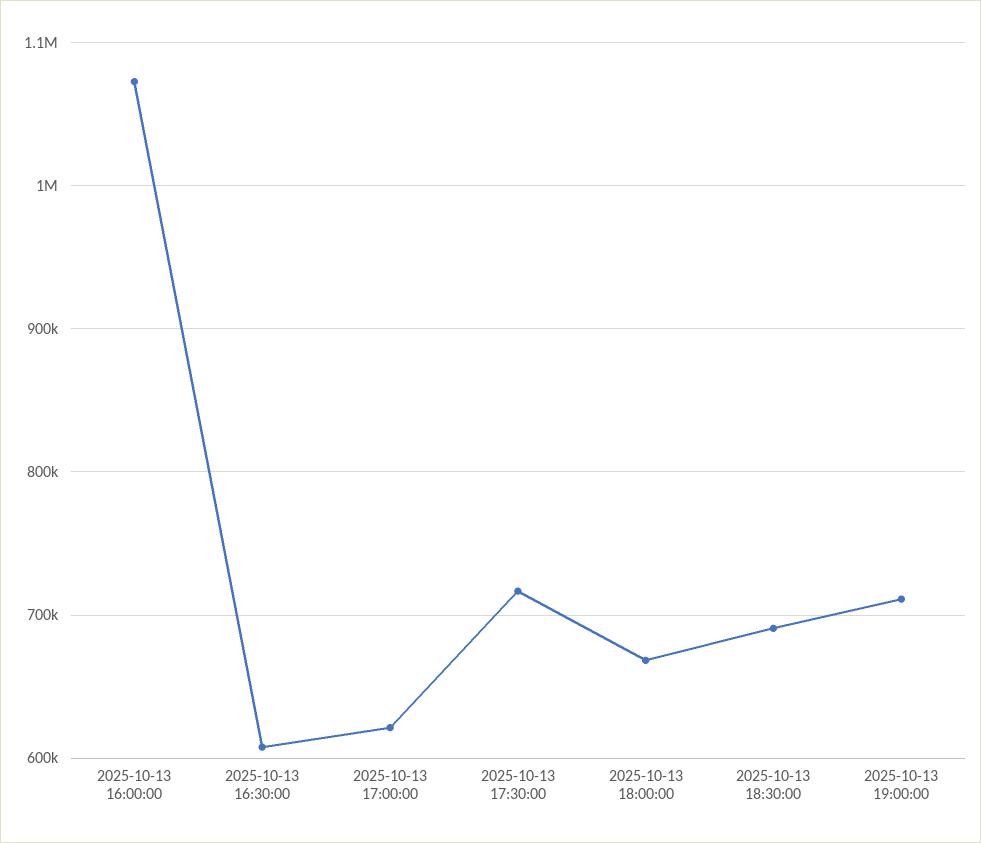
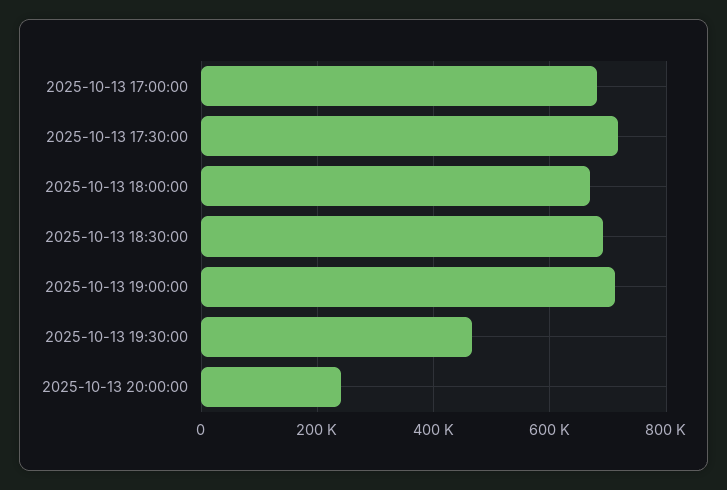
2025-10-13 16:00:00: 1070000 -> none
2025-10-13 16:30:00: 610000 -> none
2025-10-13 17:00:00: 620000 -> 680000
2025-10-13 19:30:00: none -> 460000
2025-10-13 20:00:00: none -> 240000

